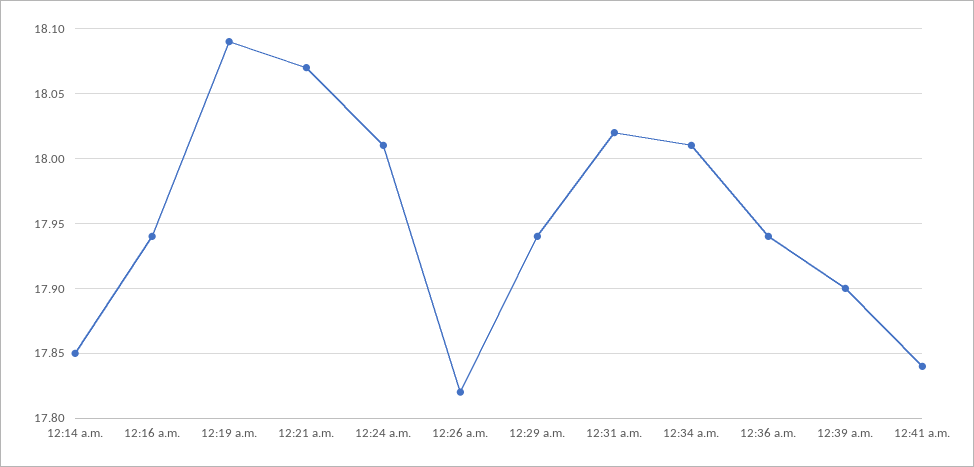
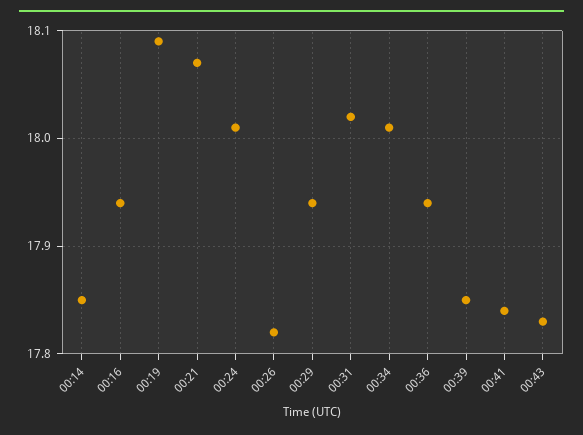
12:39 a.m.: 17.9 -> 17.85
00:43: none -> 17.83

